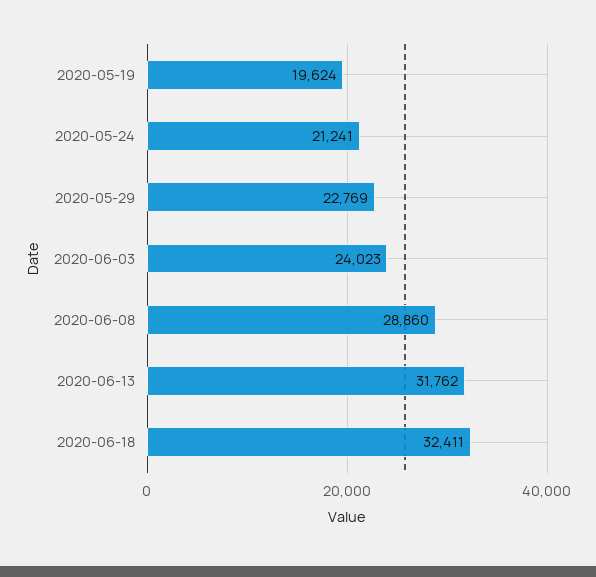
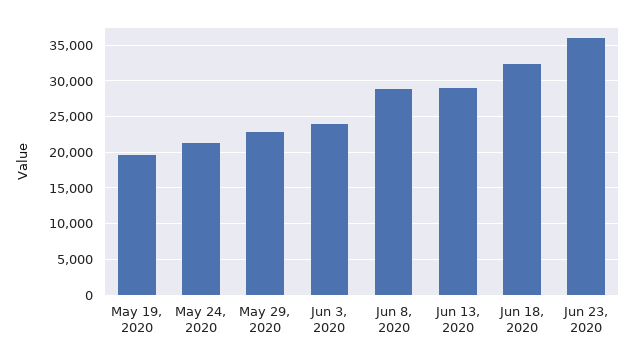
2020-06-13: 31762 -> 29000
Jun 23, 2020: none -> 36000

